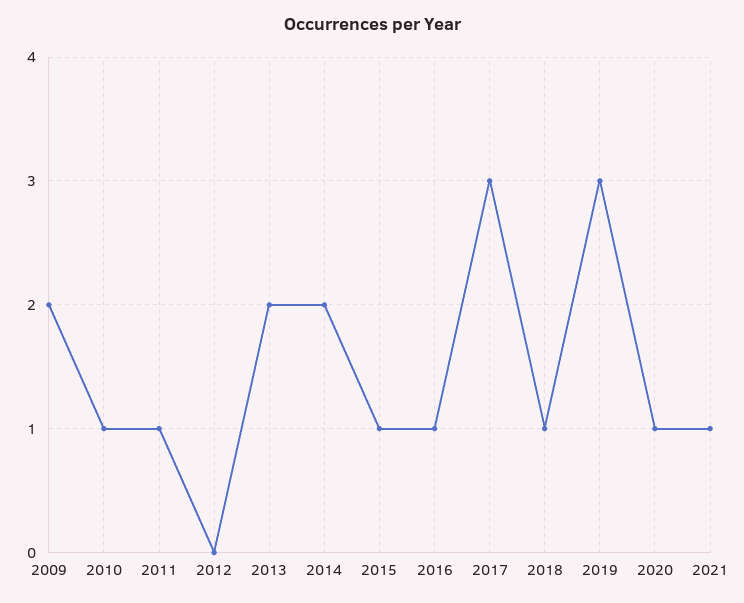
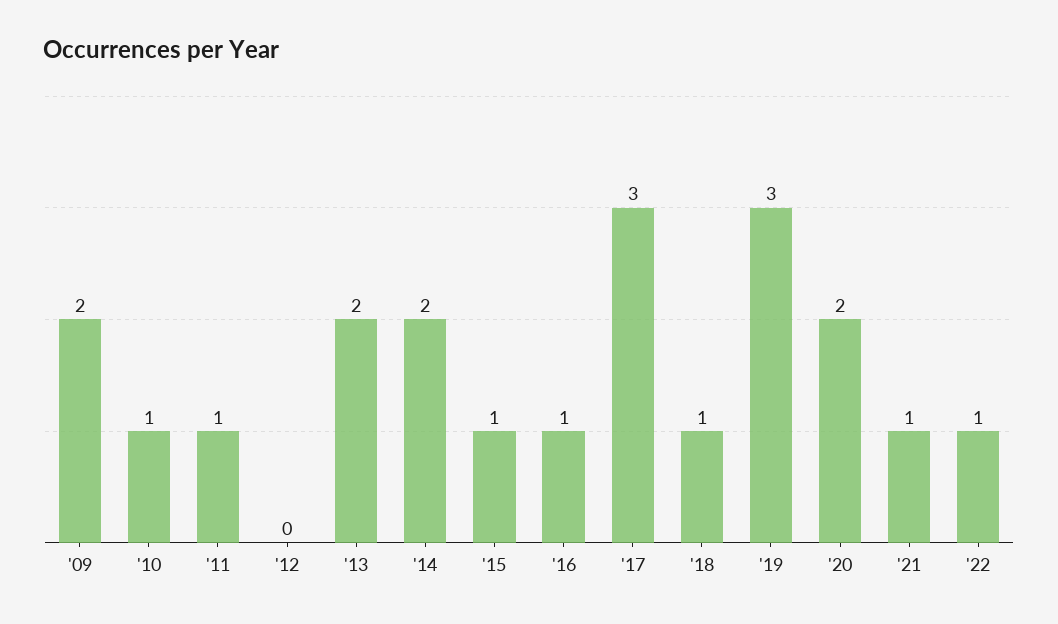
2020: 1 -> 2
'22: none -> 1

